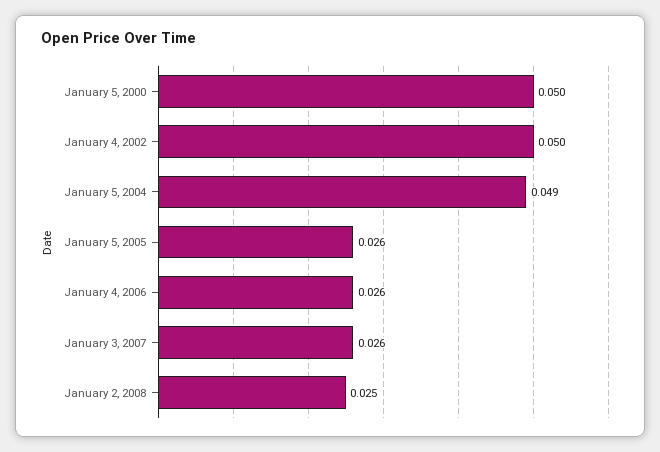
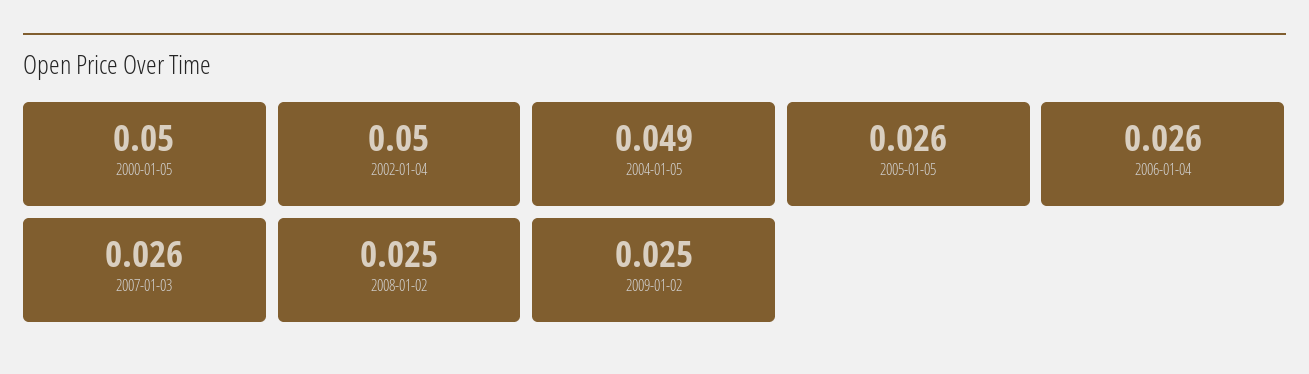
2009-01-02: none -> 0.025

